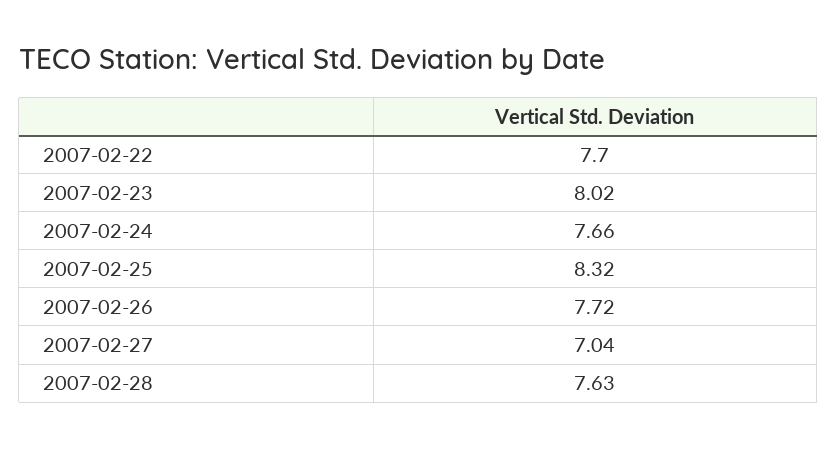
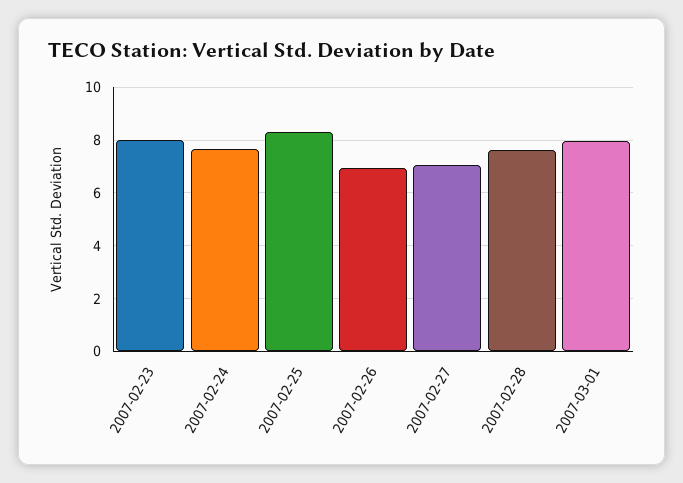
2007-02-22: 7.7 -> none
2007-02-26: 7.72 -> 7
2007-03-01: none -> 8

